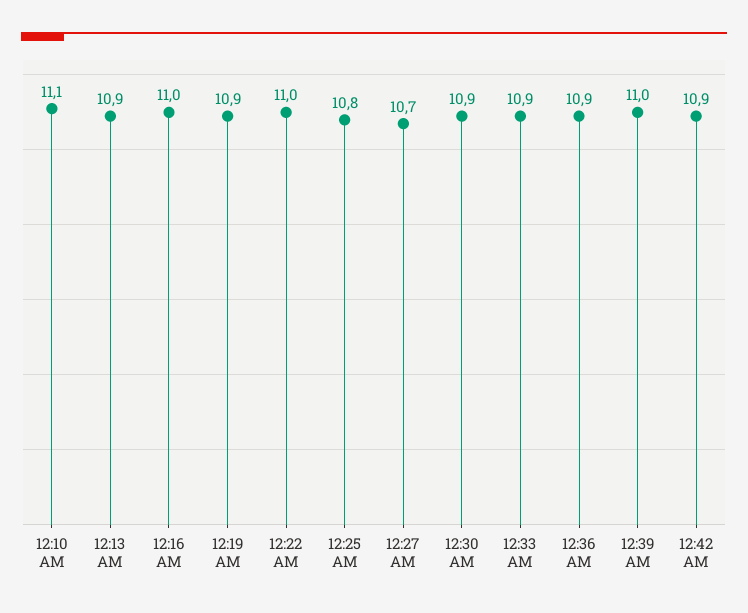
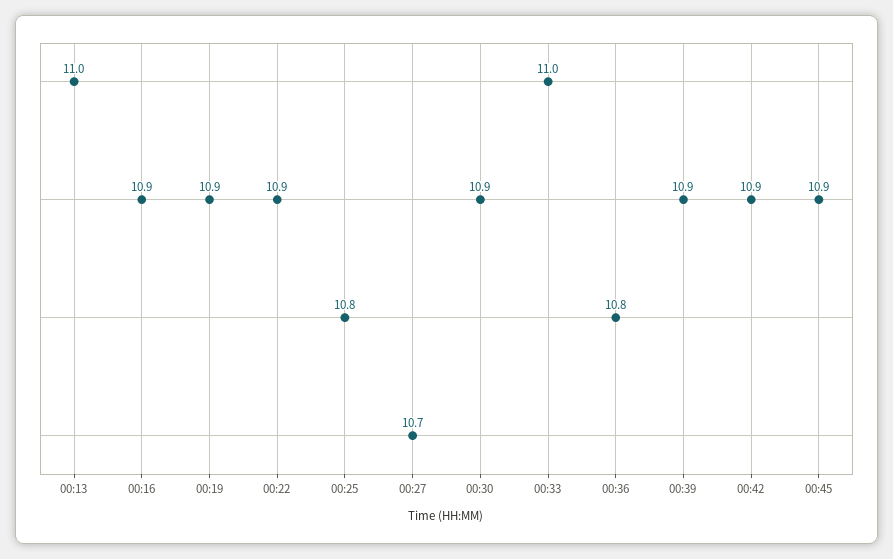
12:10 AM: 11.1 -> none
12:13 AM: 10.9 -> 11
12:16 AM: 11 -> 10.9
12:22 AM: 11 -> 10.9
12:33 AM: 10.9 -> 11
12:36 AM: 10.9 -> 10.8
12:39 AM: 11 -> 10.9
00:45: none -> 10.9

